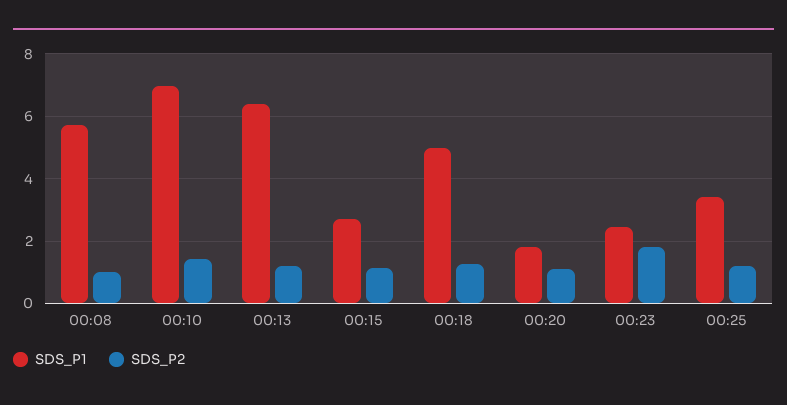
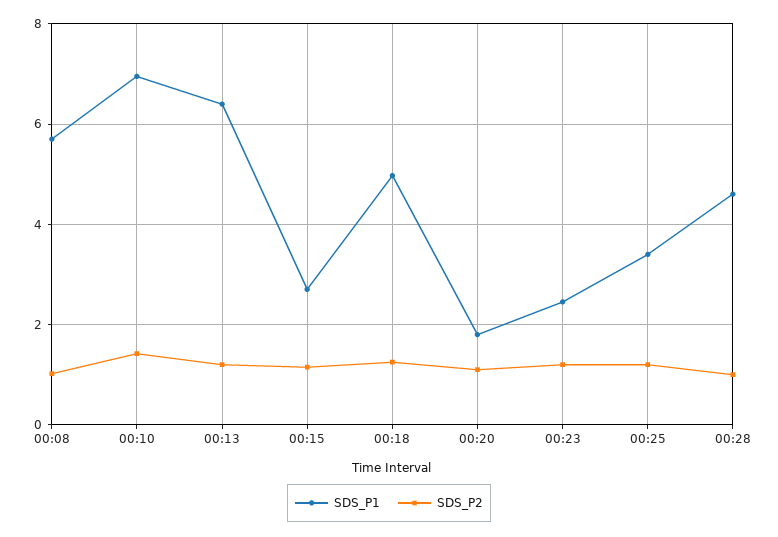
SDS_P2, 00:23: 1.8 -> 1.2
SDS_P1, 00:28: none -> 4.6
SDS_P2, 00:28: none -> 1

